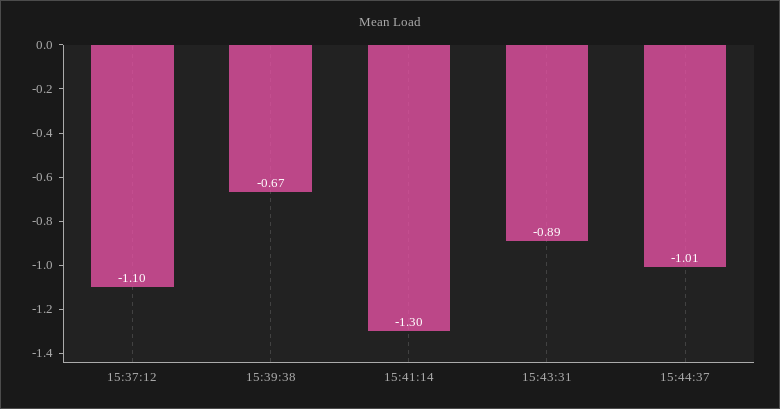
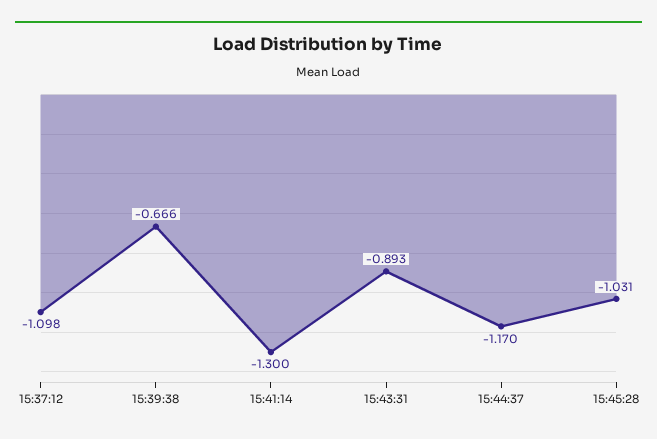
15:44:37: -1.01 -> -1.17
15:45:28: none -> -1.031

